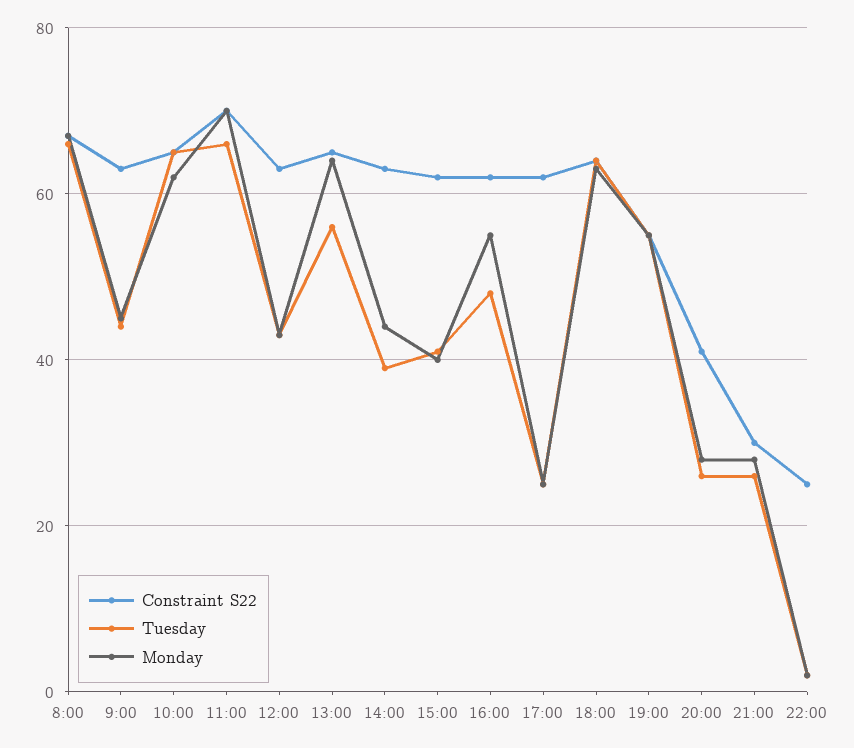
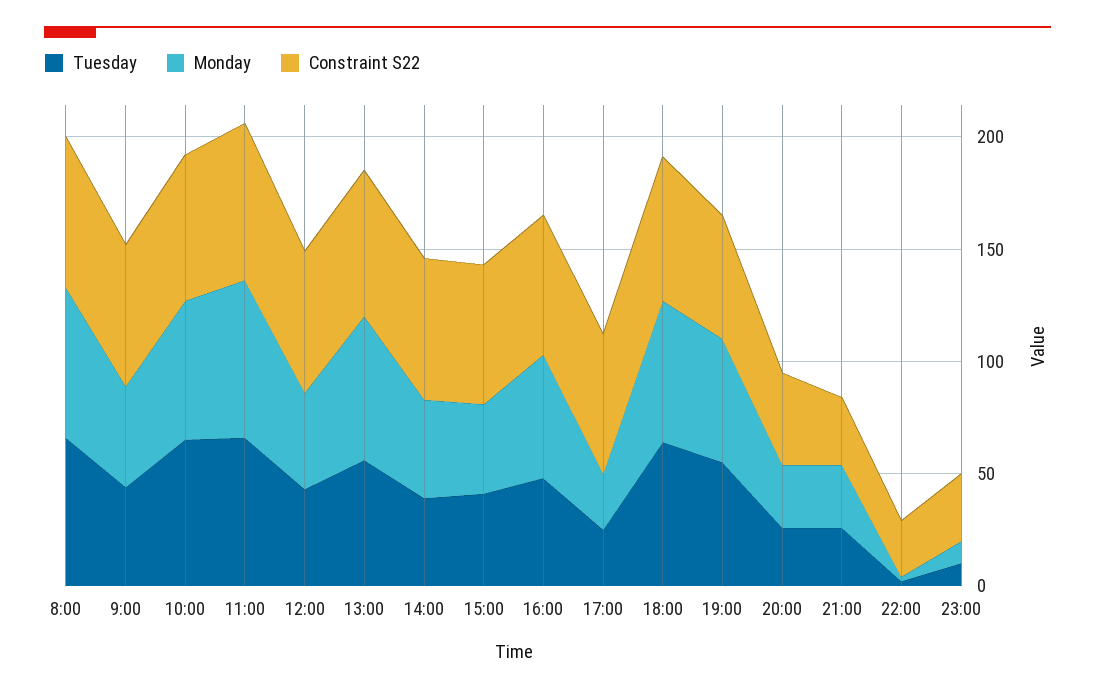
Tuesday, 23:00: none -> 10
Monday, 23:00: none -> 10
Constraint S22, 23:00: none -> 30

